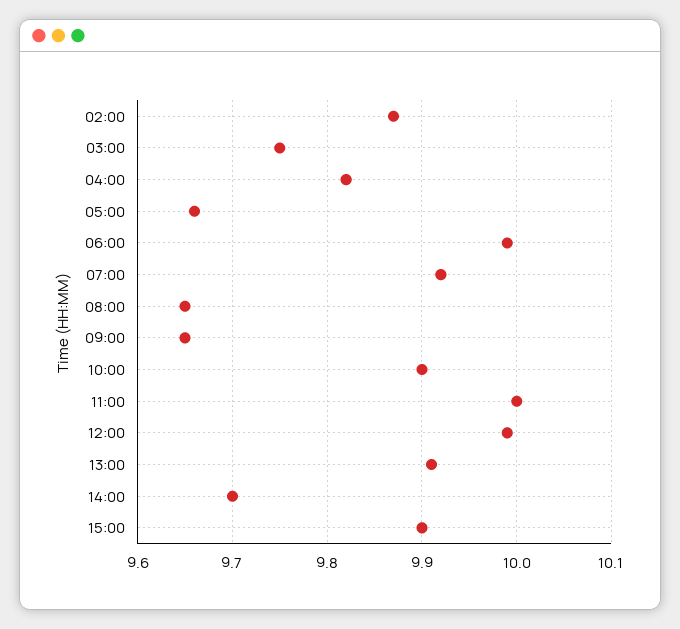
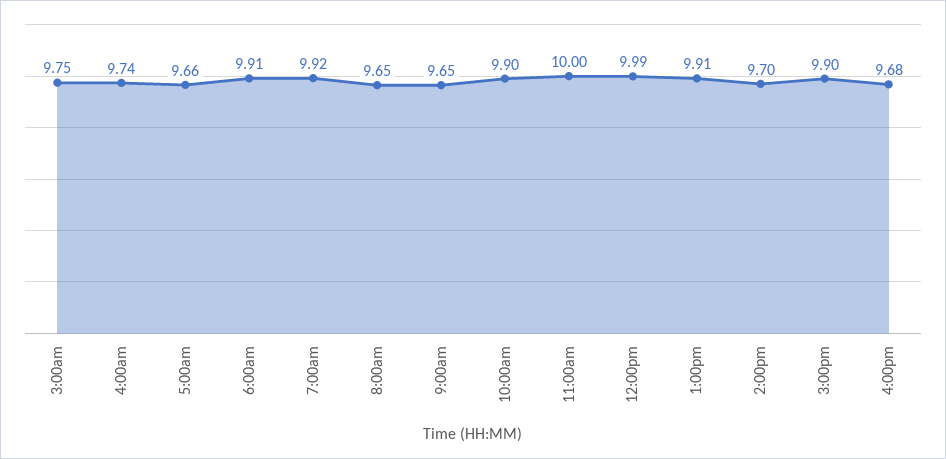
02:00: 9.87 -> none
04:00: 9.82 -> 9.74
06:00: 9.99 -> 9.91
4:00pm: none -> 9.68

